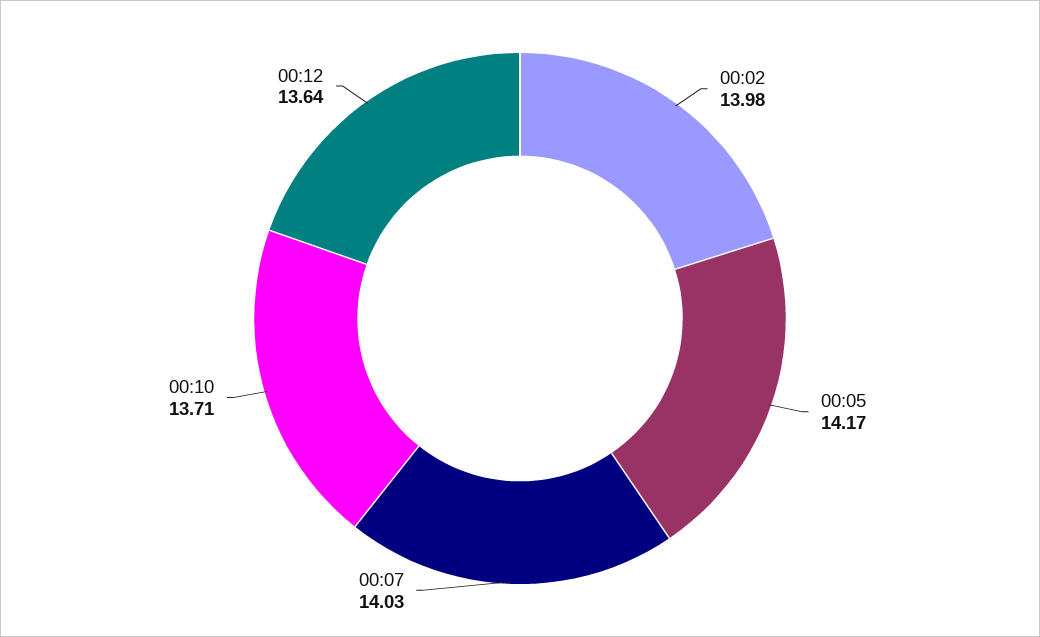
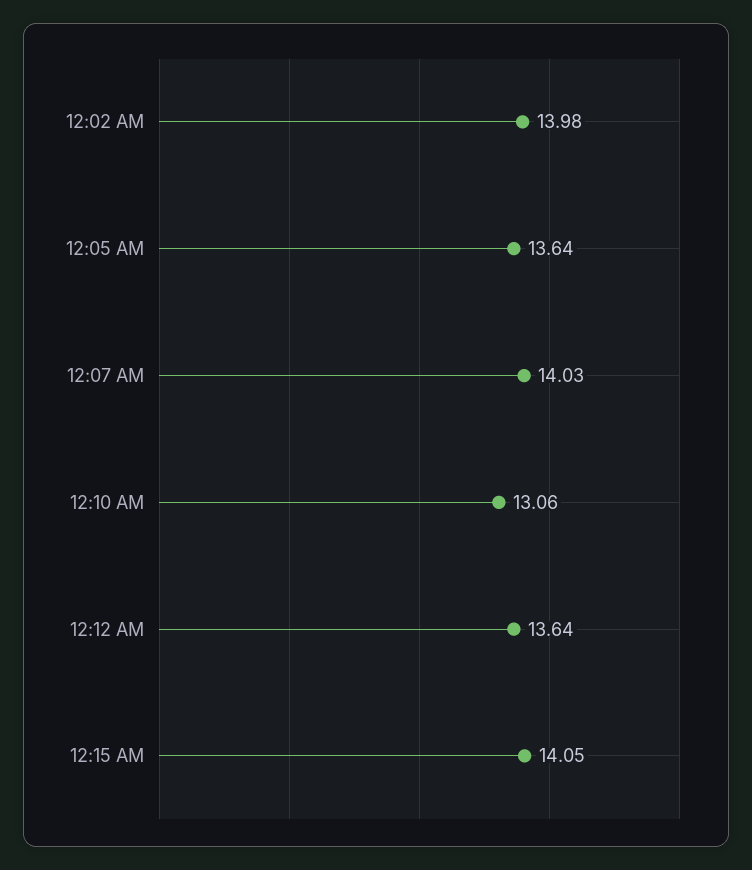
00:05: 14.17 -> 13.64
00:10: 13.71 -> 13.06
12:15 AM: none -> 14.05

